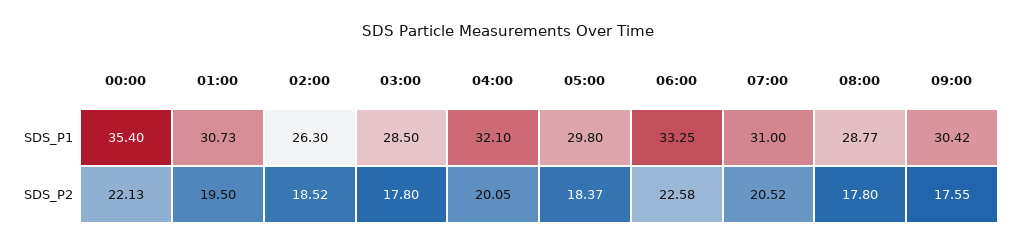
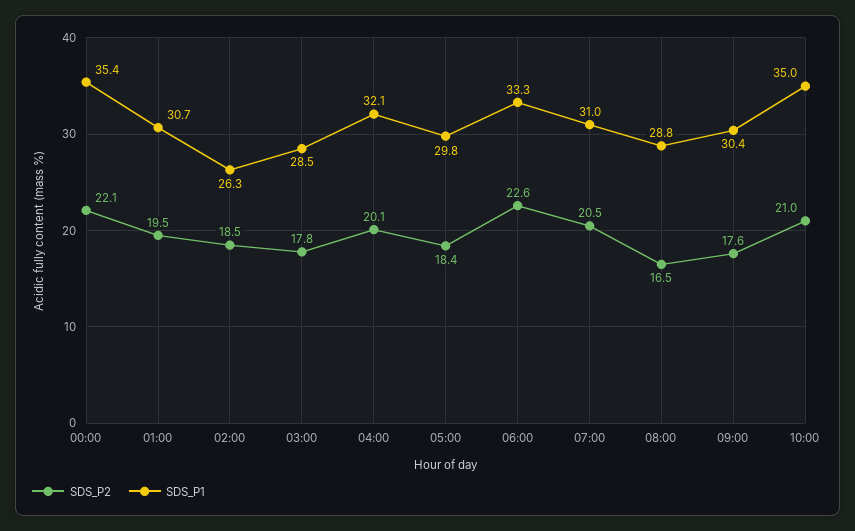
SDS_P2, 08:00: 17.8 -> 16.5
SDS_P2, 10:00: none -> 21
SDS_P1, 10:00: none -> 35

